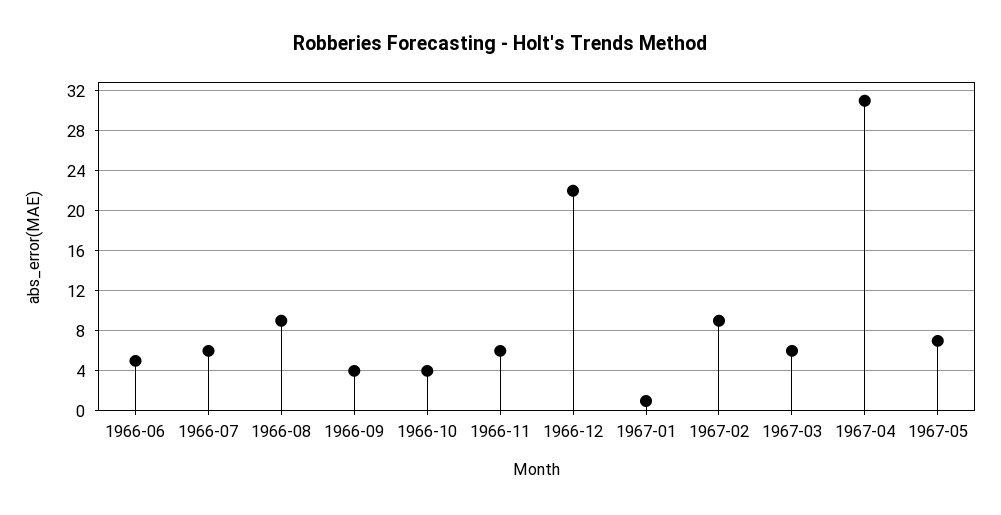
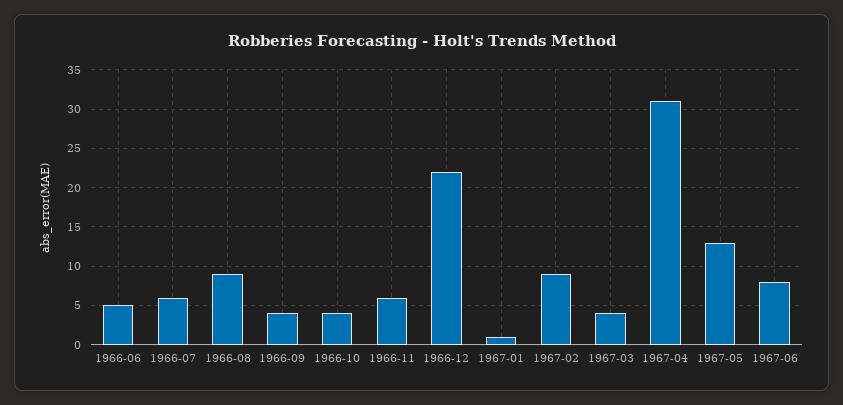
1967-03: 6 -> 4
1967-05: 7 -> 13
1967-06: none -> 8

